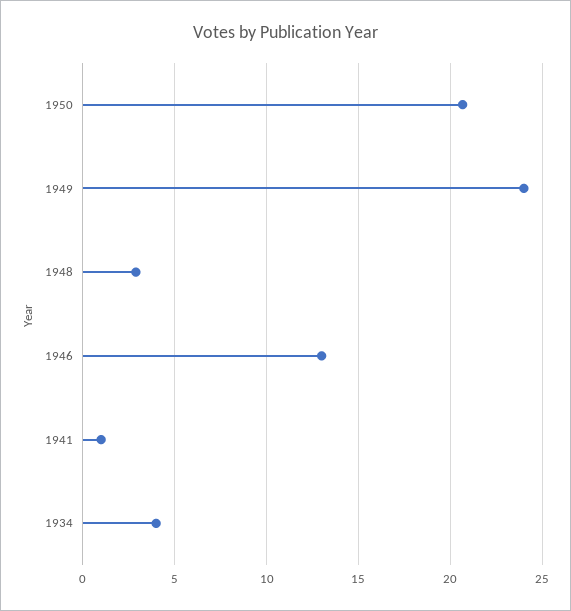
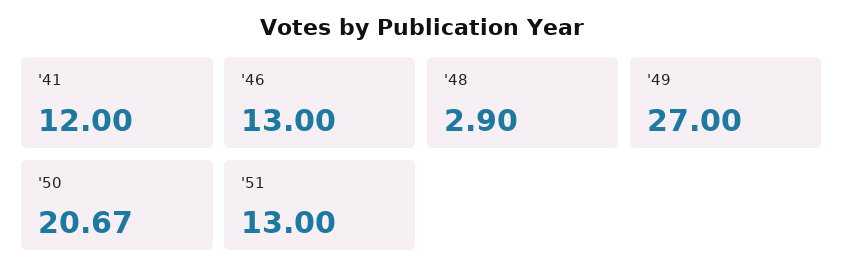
1949: 24 -> 27
1941: 1 -> 12
1934: 4 -> none
'51: none -> 13

